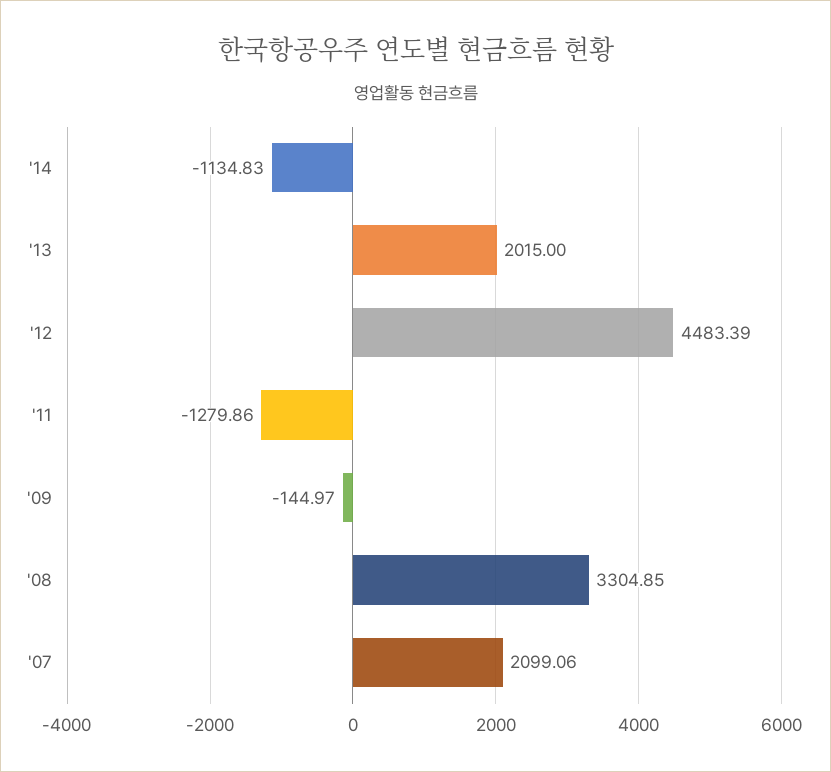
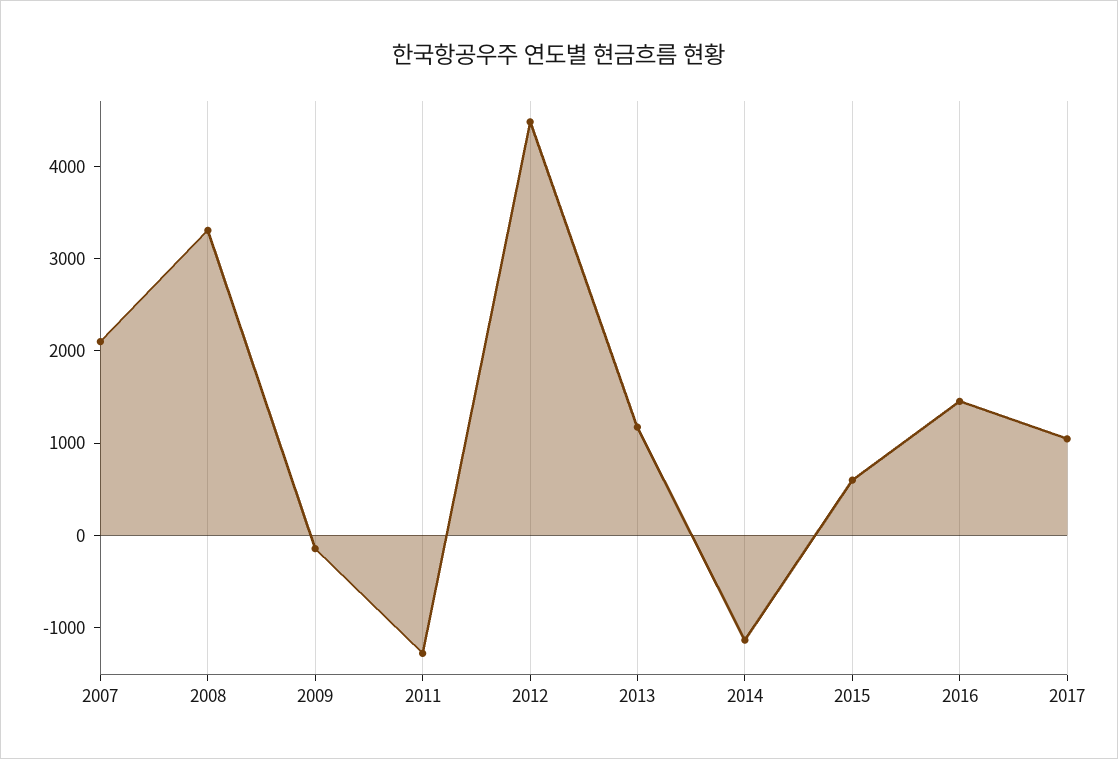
'13: 2015 -> 1200
2015: none -> 600
2016: none -> 1400
2017: none -> 1000

